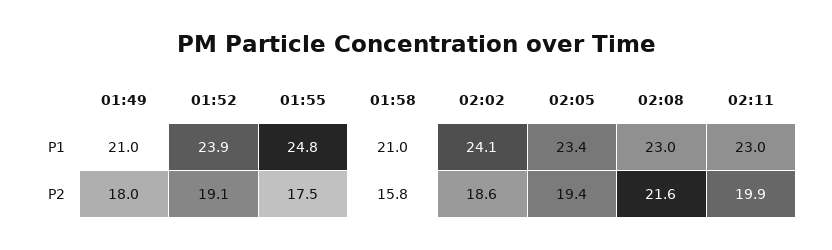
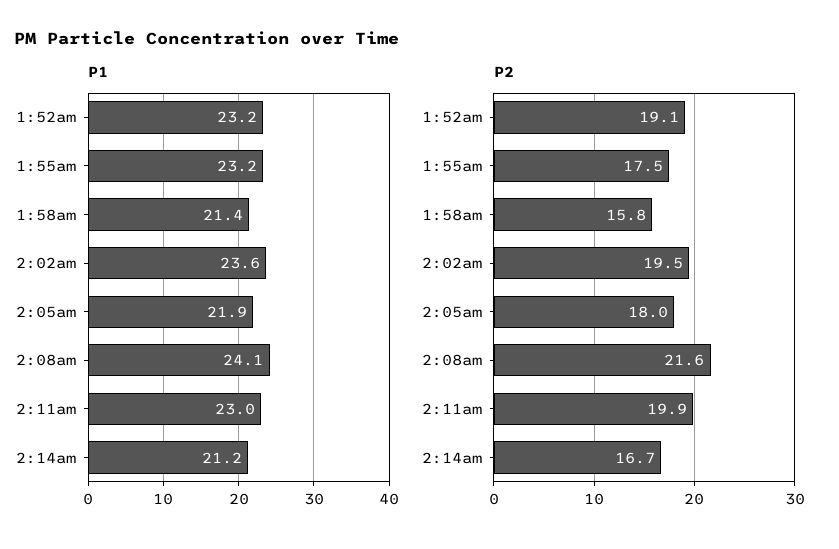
P1, 01:49: 21 -> none
P1, 01:52: 23.9 -> 23.2
P1, 01:55: 24.8 -> 23.2
P1, 01:58: 21 -> 21.4
P1, 02:02: 24.1 -> 23.6
P1, 02:05: 23.4 -> 21.9
P1, 02:08: 23 -> 24.1
P2, 01:49: 18 -> none
P2, 02:02: 18.6 -> 19.5
P2, 02:05: 19.4 -> 18
P1, 2:14am: none -> 21.2
P2, 2:14am: none -> 16.7

